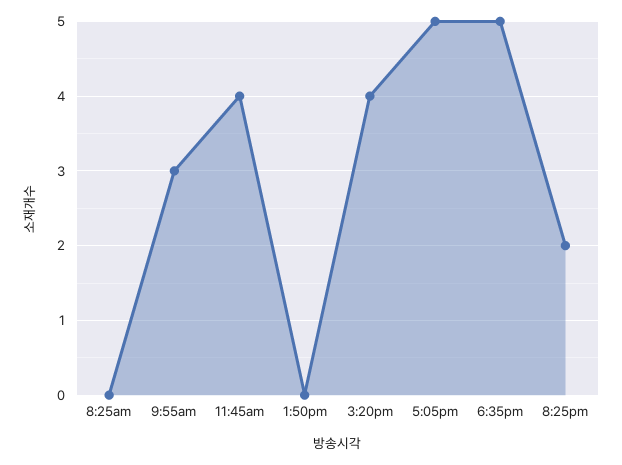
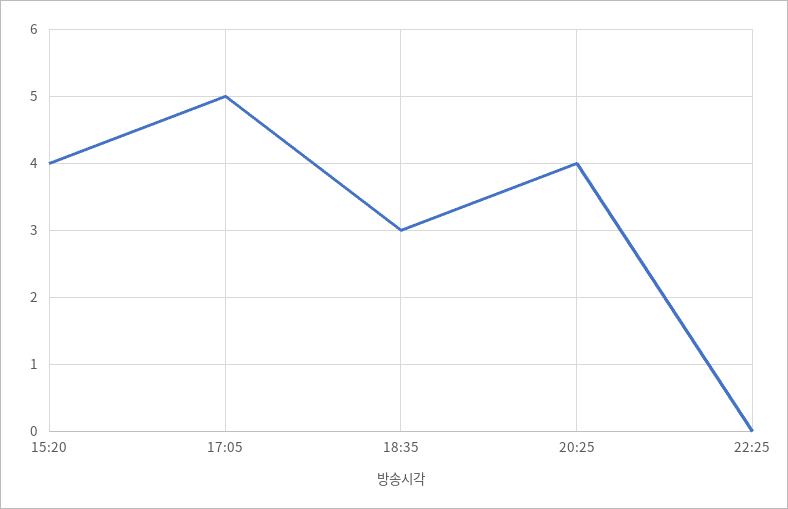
8:25am: 0 -> none
9:55am: 3 -> none
11:45am: 4 -> none
1:50pm: 0 -> none
6:35pm: 5 -> 3
8:25pm: 2 -> 4
22:25: none -> 0

